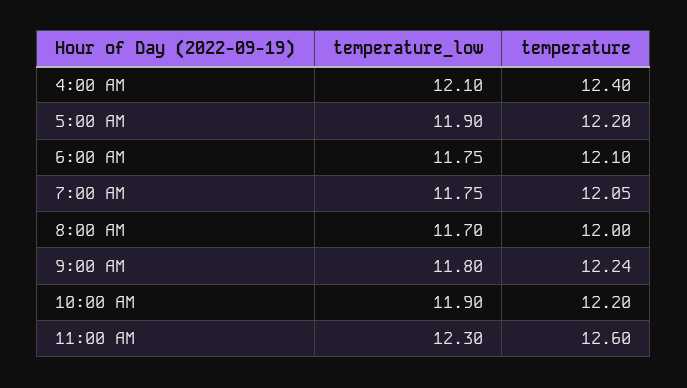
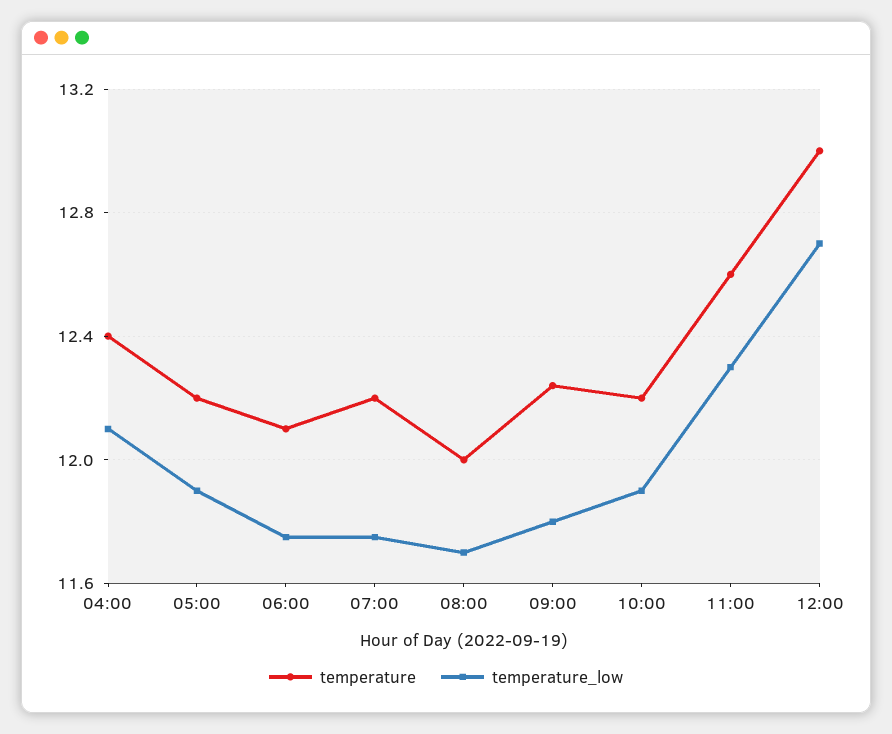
temperature, 7:00 AM: 12.05 -> 12.2
temperature, 12:00: none -> 13
temperature_low, 12:00: none -> 12.7

